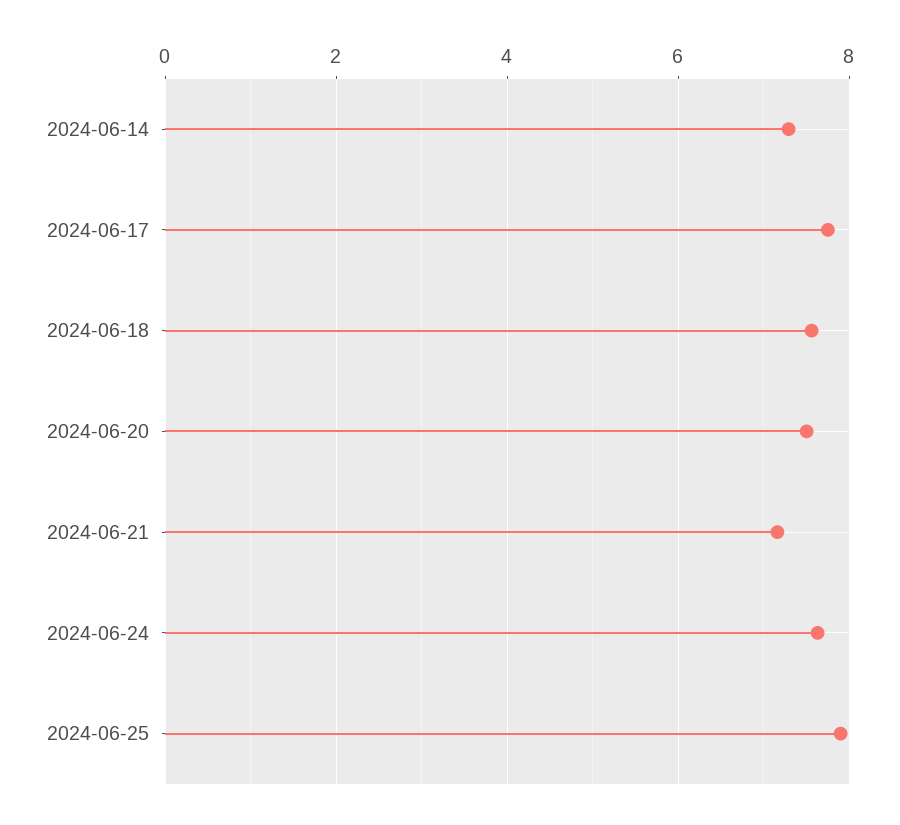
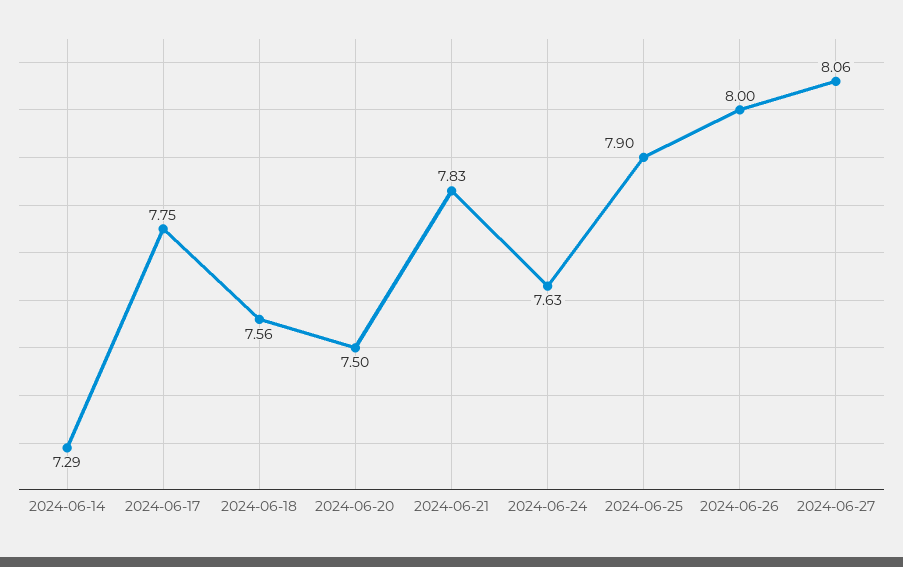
2024-06-21: 7.2 -> 7.83
2024-06-26: none -> 8
2024-06-27: none -> 8.06

